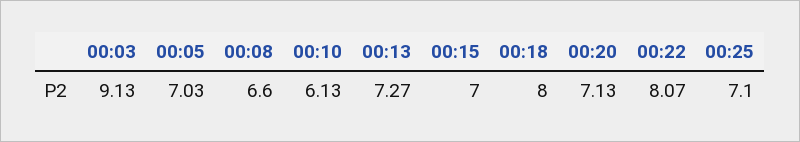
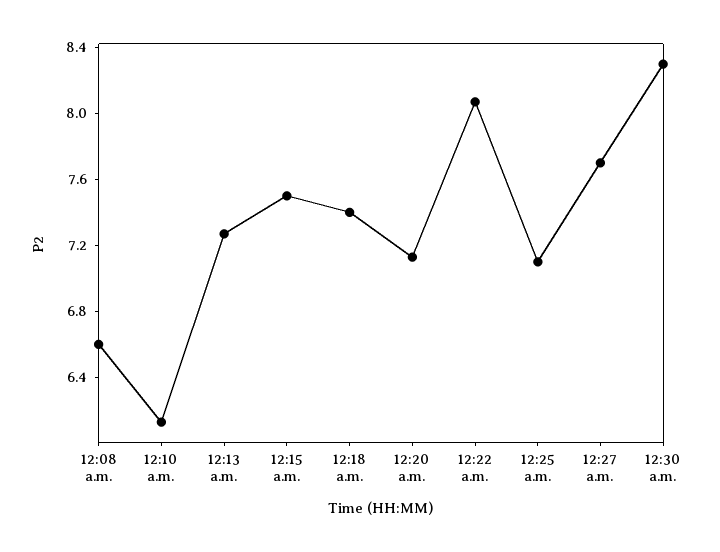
00:03: 9.13 -> none
00:05: 7.03 -> none
00:15: 7 -> 7.5
00:18: 8 -> 7.4
12:27 a.m.: none -> 7.7
12:30 a.m.: none -> 8.3

